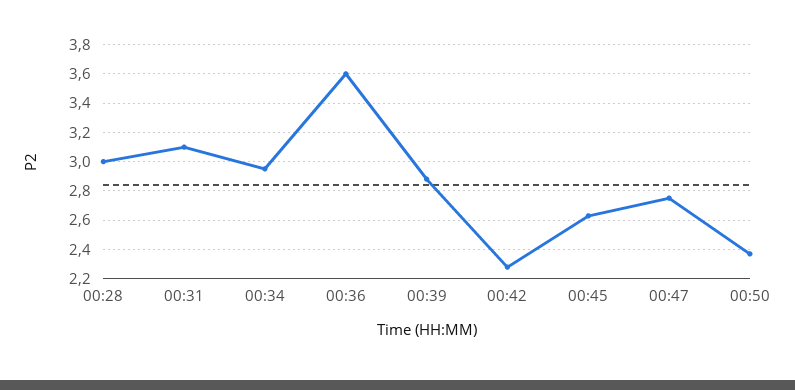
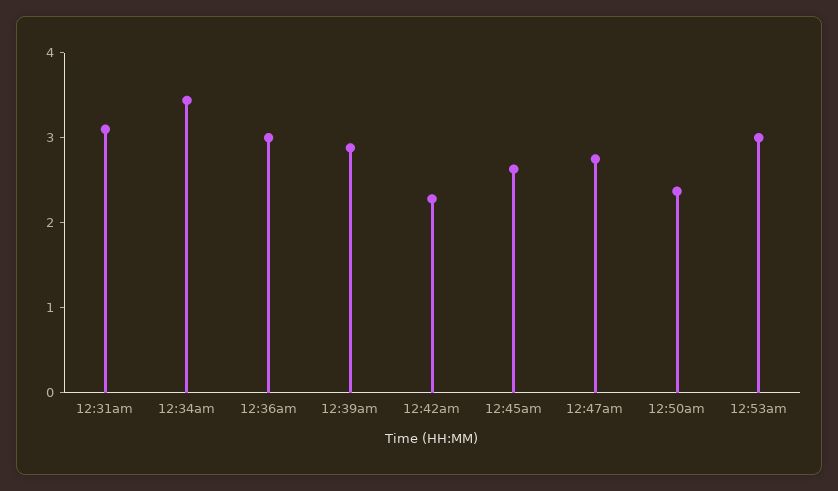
00:28: 3 -> none
00:34: 2.95 -> 3.4
00:36: 3.6 -> 3
12:53am: none -> 3

